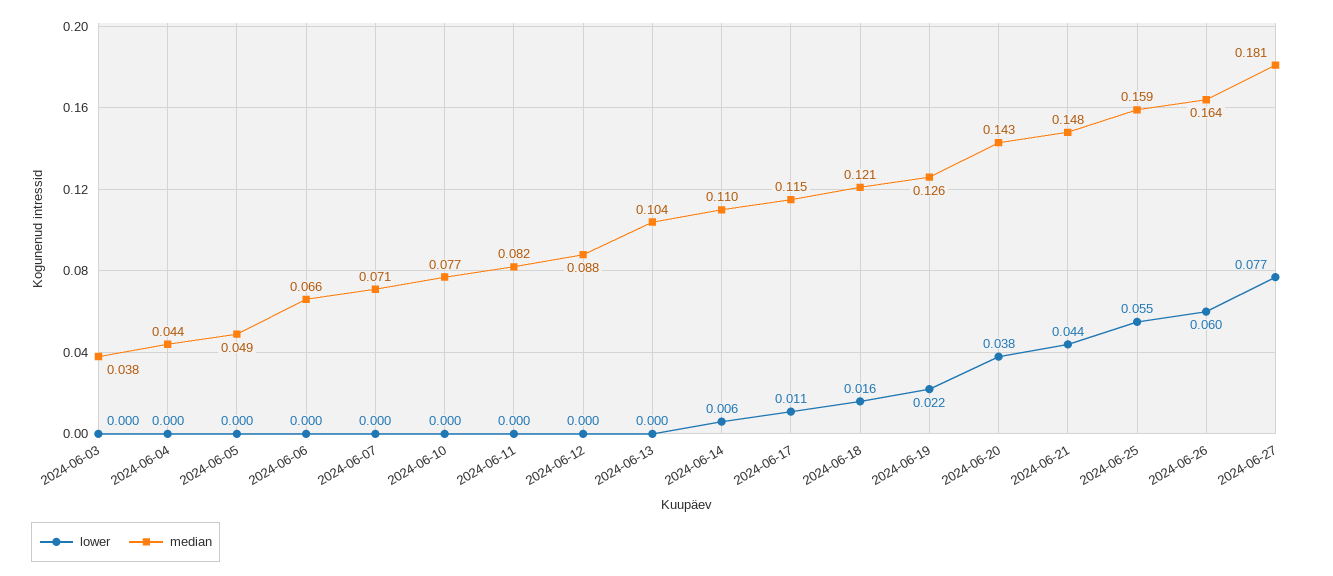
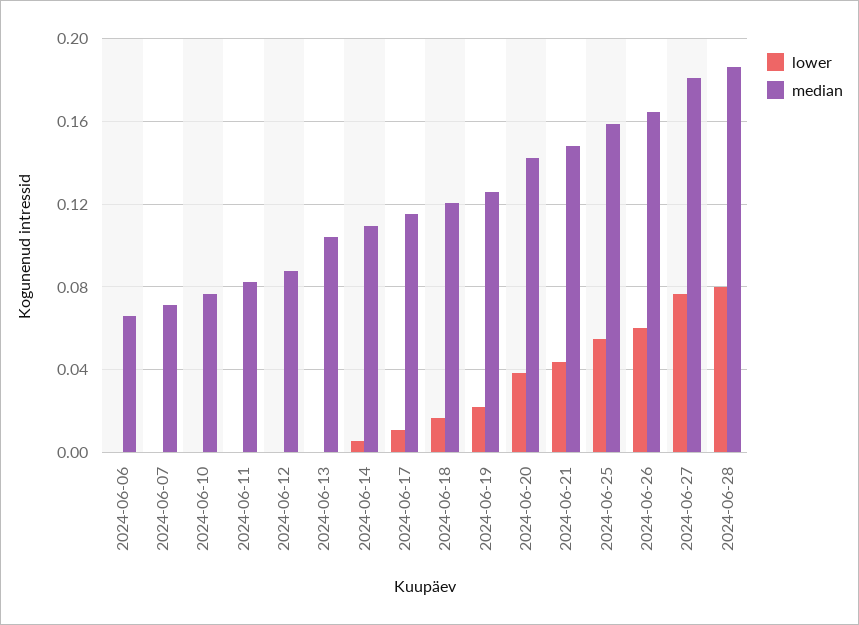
lower, 2024-06-03: 0 -> none
median, 2024-06-03: 0.038 -> none
lower, 2024-06-04: 0 -> none
median, 2024-06-04: 0.044 -> none
lower, 2024-06-05: 0 -> none
median, 2024-06-05: 0.049 -> none
lower, 2024-06-28: none -> 0.08
median, 2024-06-28: none -> 0.185

